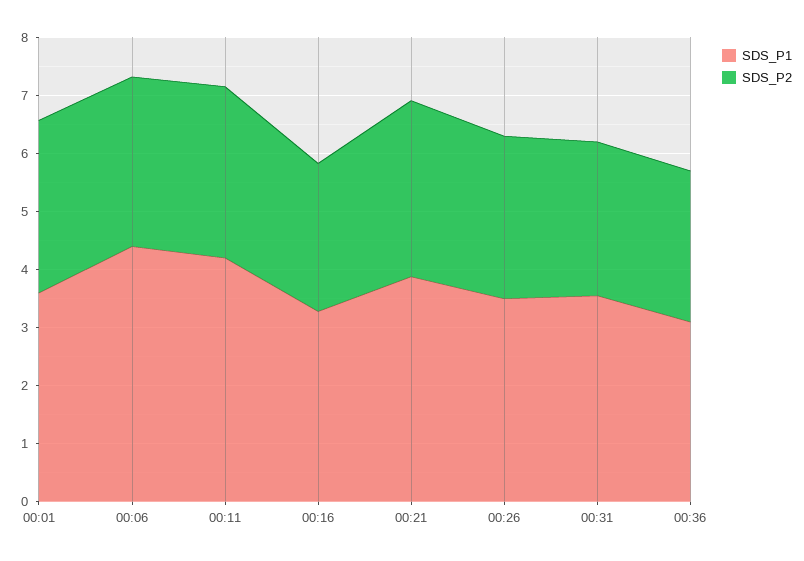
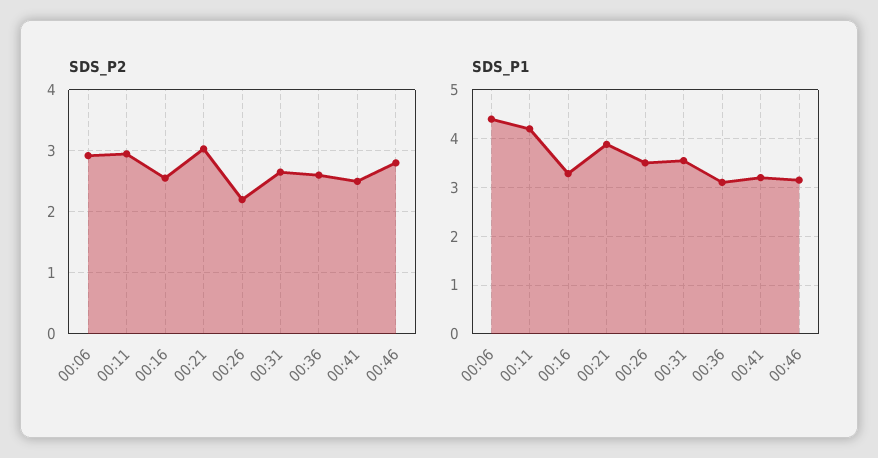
SDS_P1, 00:01: 3.6 -> none
SDS_P2, 00:01: 3 -> none
SDS_P2, 00:26: 2.8 -> 2.2
SDS_P2, 00:41: none -> 2.5
SDS_P2, 00:46: none -> 2.8
SDS_P1, 00:41: none -> 3.2
SDS_P1, 00:46: none -> 3.2

